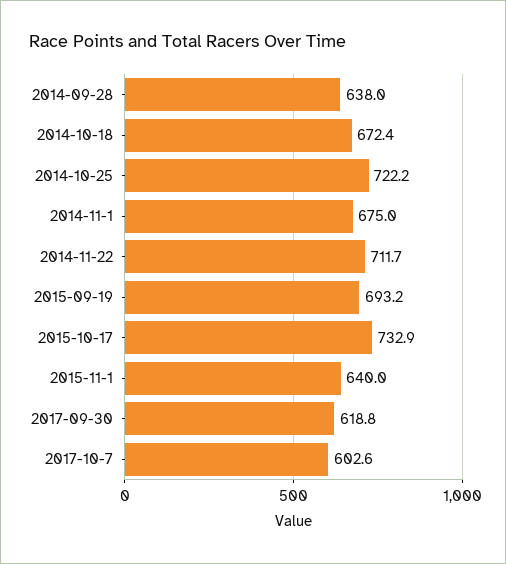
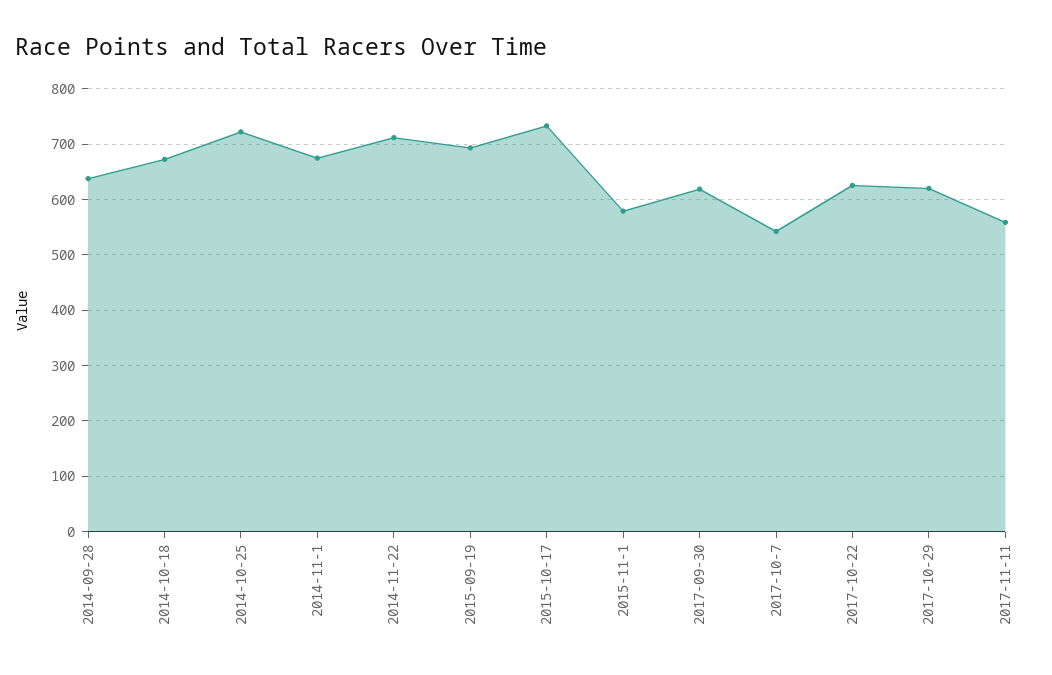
2015-11-1: 640 -> 580
2017-10-7: 602.6 -> 540
2017-10-22: none -> 620
2017-10-29: none -> 620
2017-11-11: none -> 560

